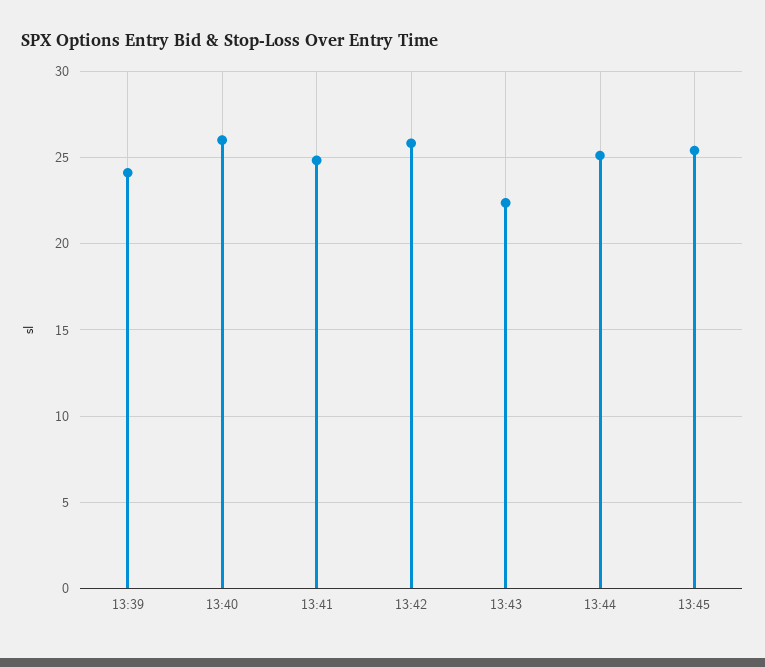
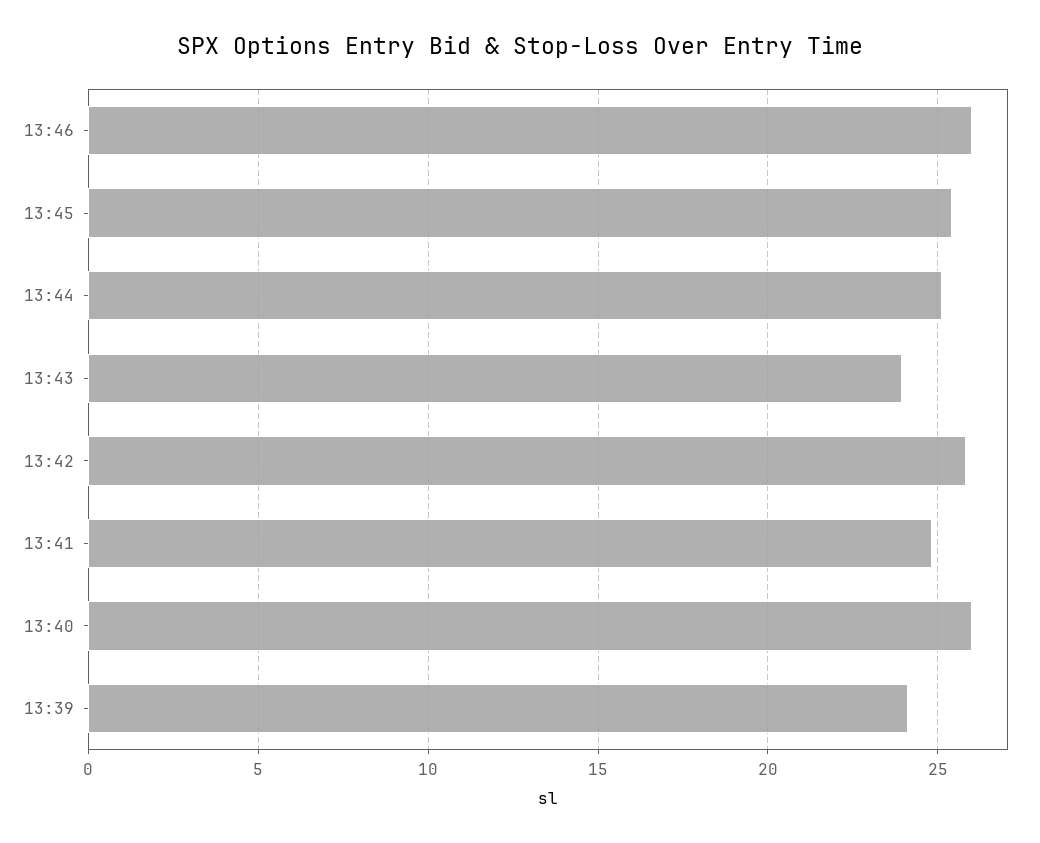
13:43: 22.5 -> 24
13:46: none -> 26

